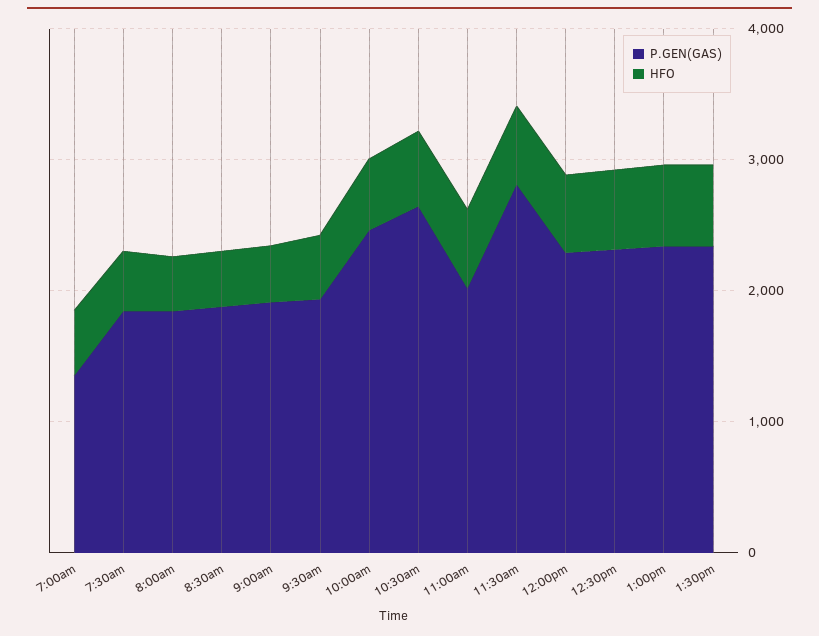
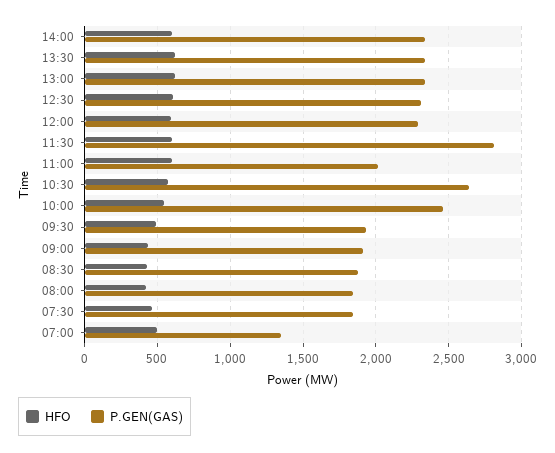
HFO, 14:00: none -> 600
P.GEN(GAS), 14:00: none -> 2350

